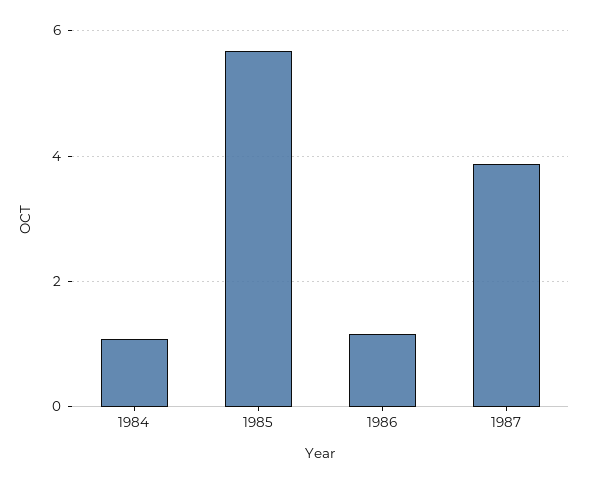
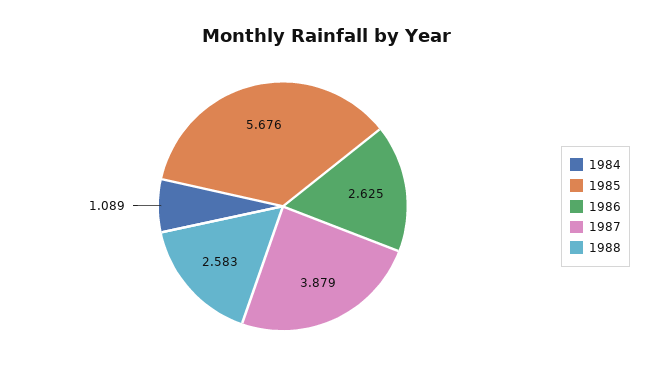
1986: 1.2 -> 2.625
1988: none -> 2.583

